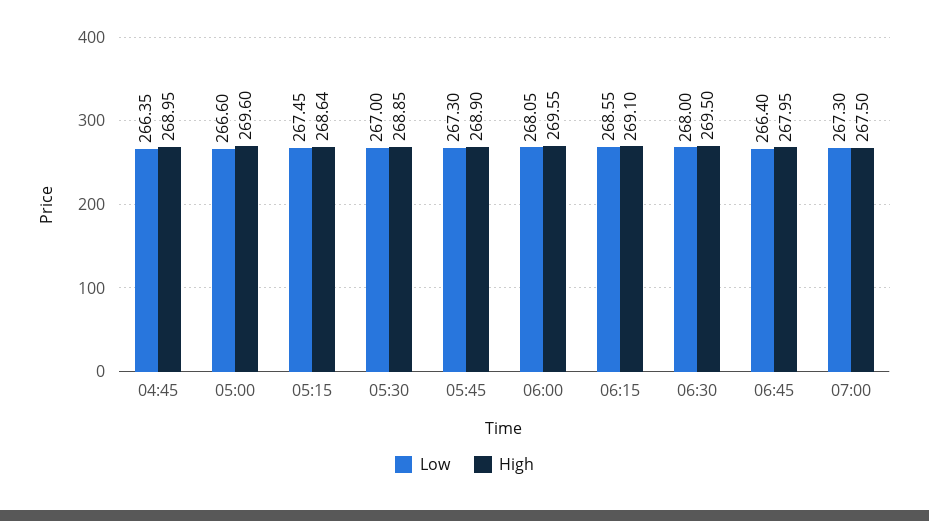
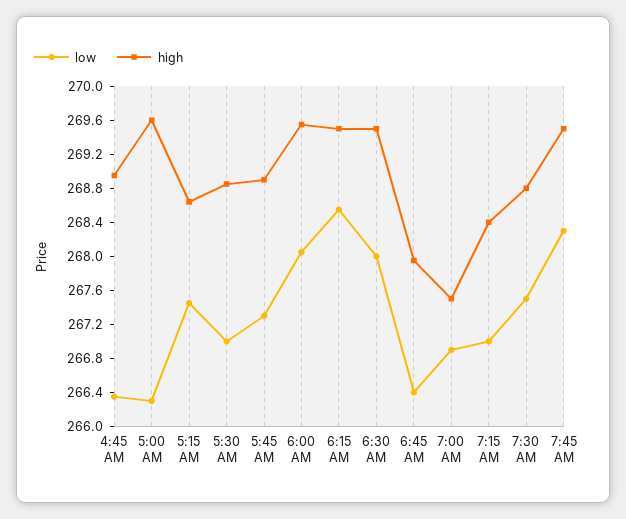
Low, 05:00: 266.6 -> 266.3
High, 06:15: 269.1 -> 269.5
Low, 07:00: 267.3 -> 266.9
Low, 7:15 AM: none -> 267
High, 7:15 AM: none -> 268.4
Low, 7:30 AM: none -> 267.5
High, 7:30 AM: none -> 268.8
Low, 7:45 AM: none -> 268.3
High, 7:45 AM: none -> 269.5

